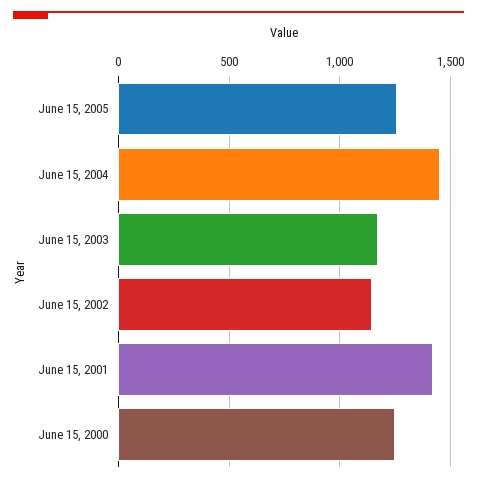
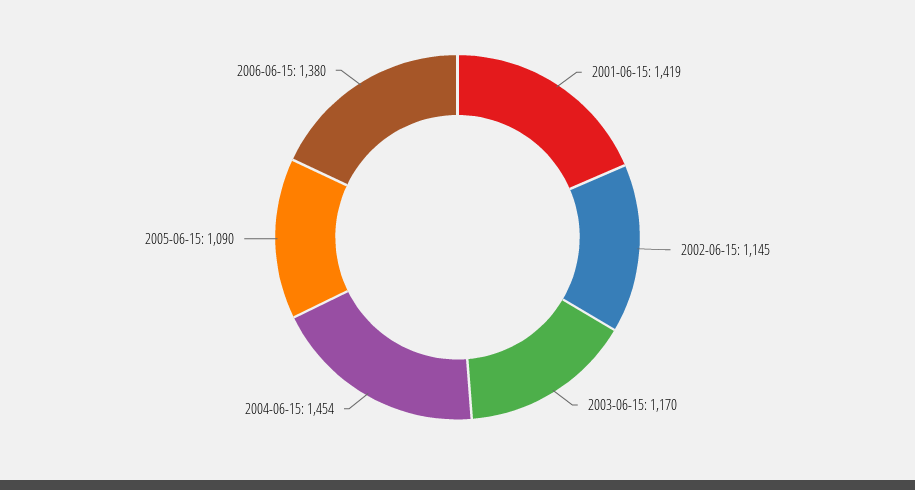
June 15, 2005: 1250 -> 1090
June 15, 2000: 1250 -> none
2006-06-15: none -> 1380

